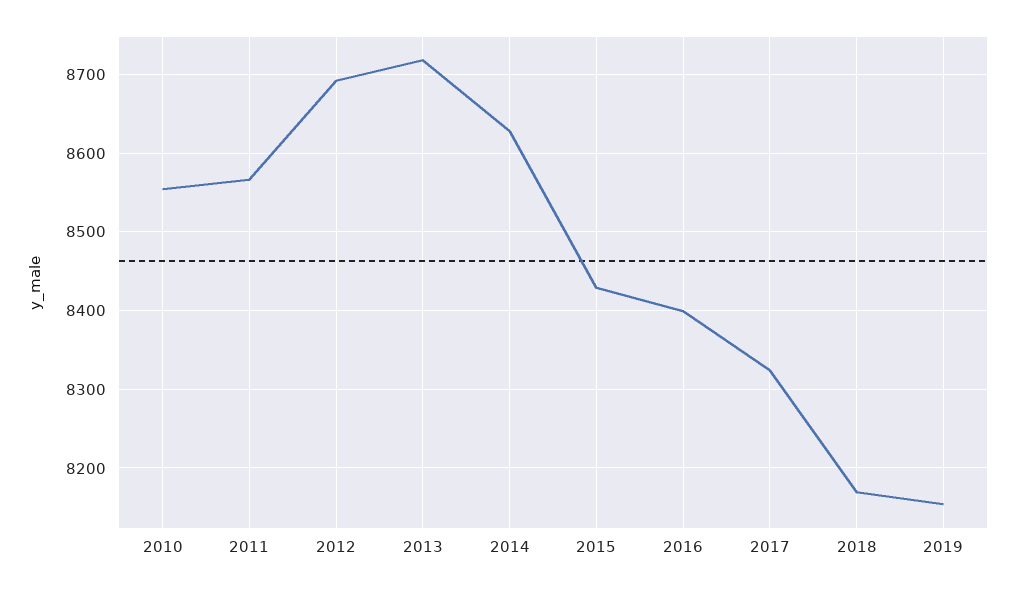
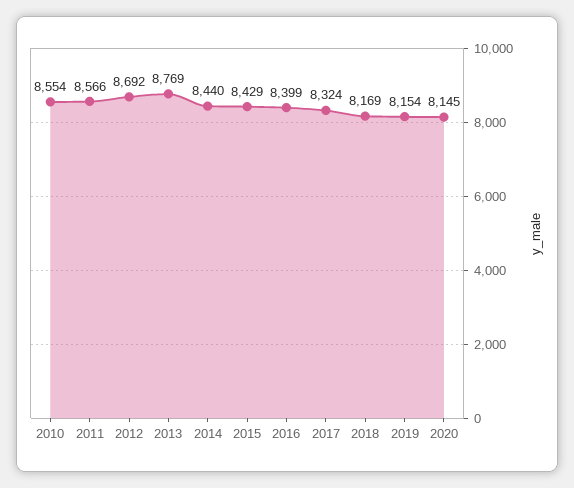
2013: 8720 -> 8769
2014: 8630 -> 8440
2020: none -> 8145

